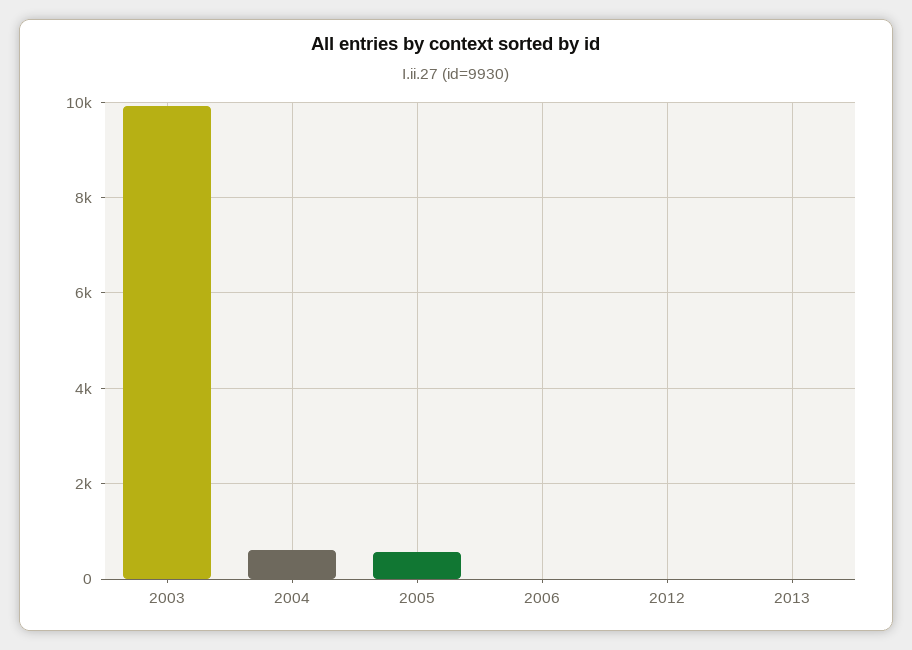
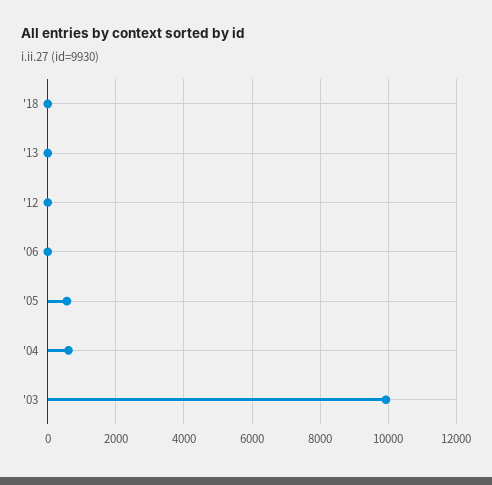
'18: none -> 0

